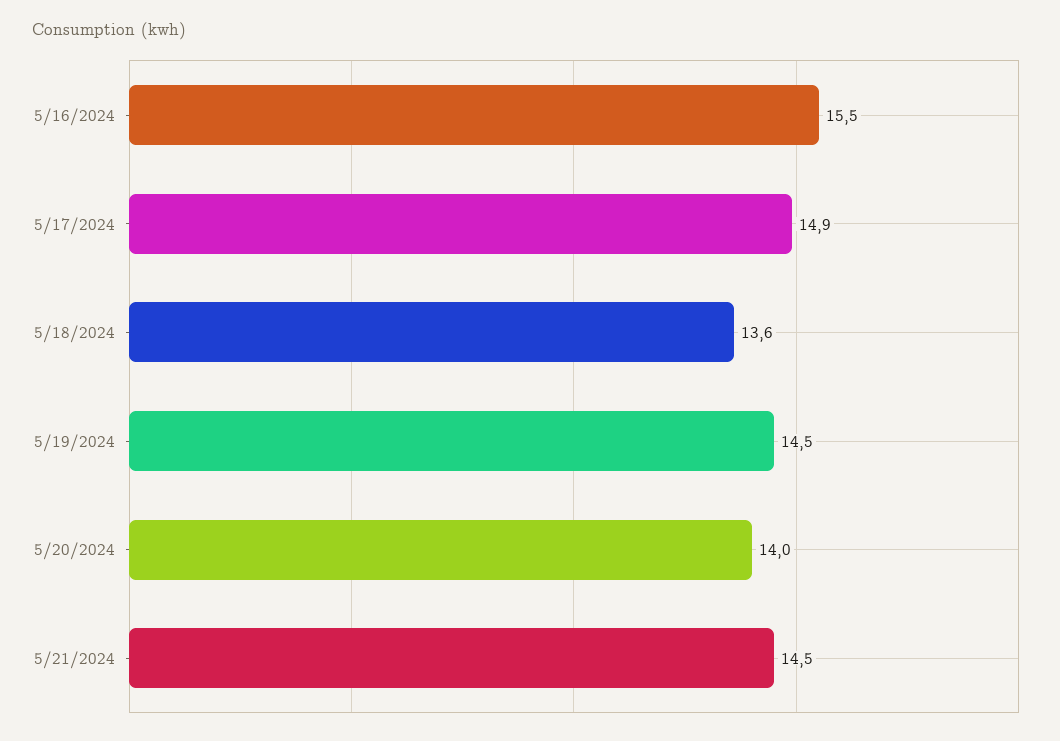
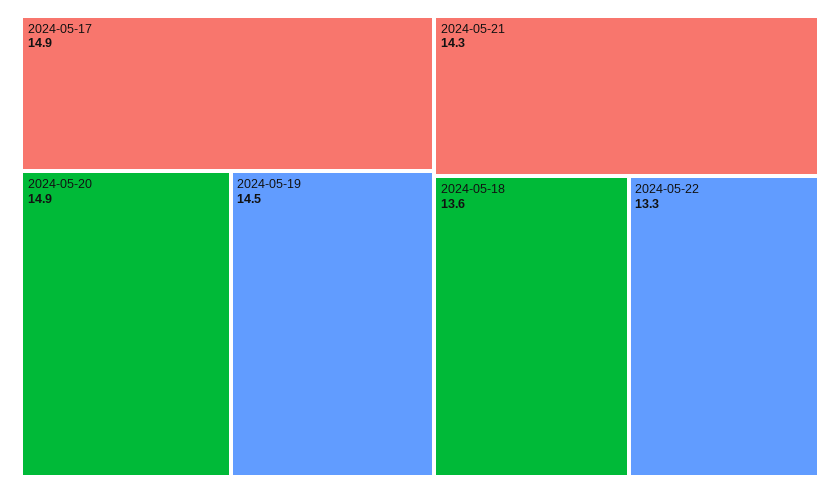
5/16/2024: 15.5 -> none
5/20/2024: 14 -> 14.9
5/21/2024: 14.5 -> 14.3
2024-05-22: none -> 13.3

